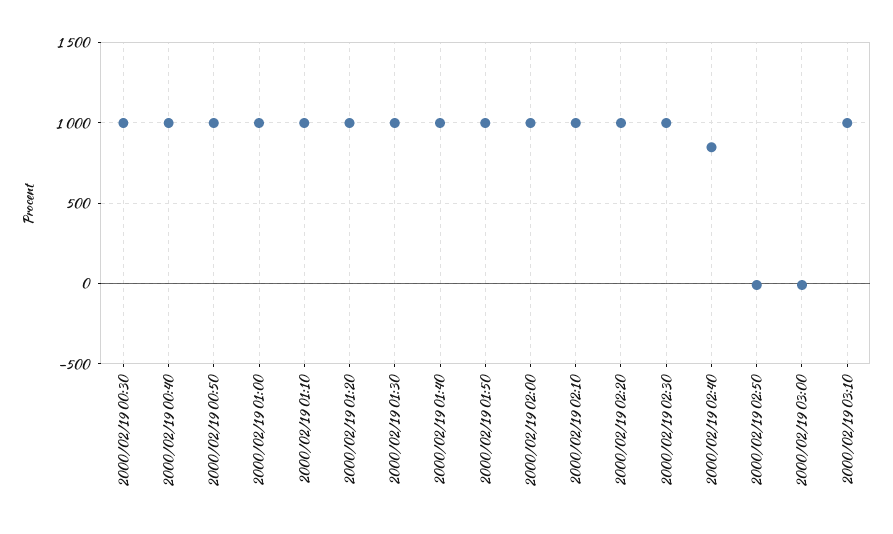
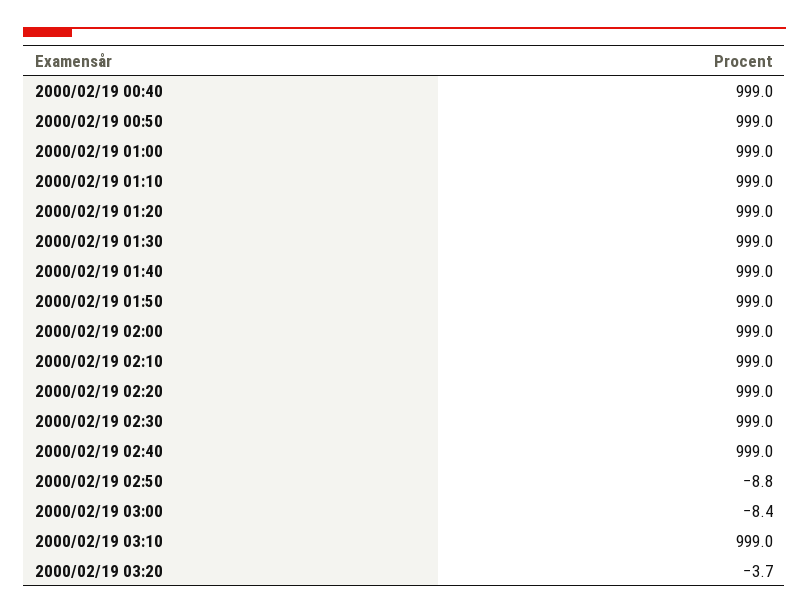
2000/02/19 00:30: 1000 -> none
2000/02/19 02:40: 850 -> 999
2000/02/19 03:20: none -> -3.7

